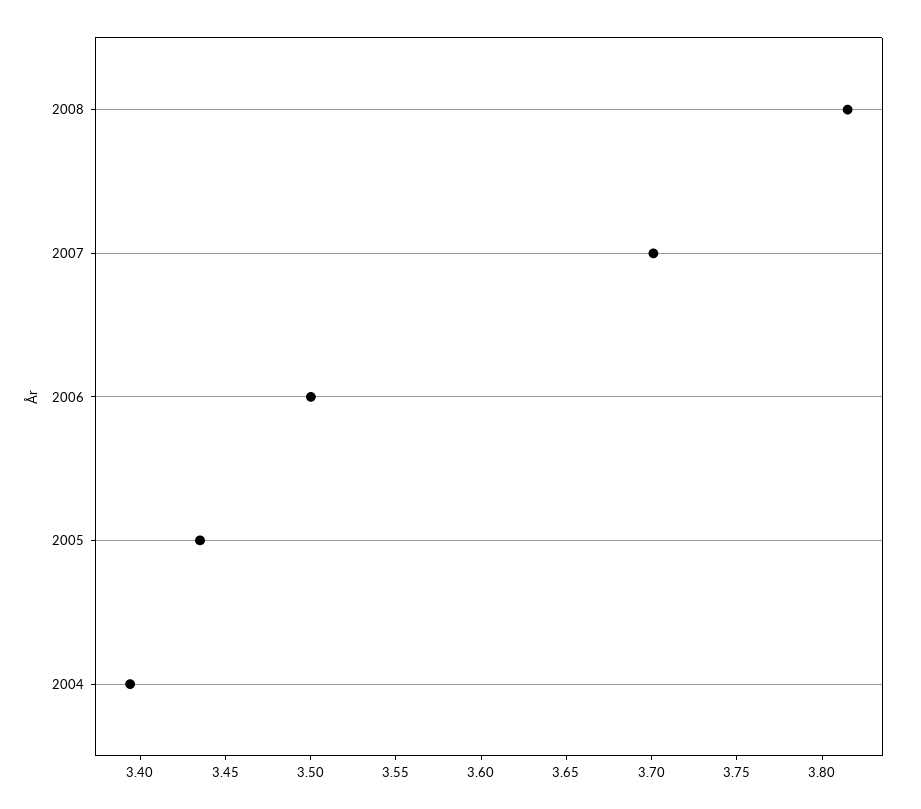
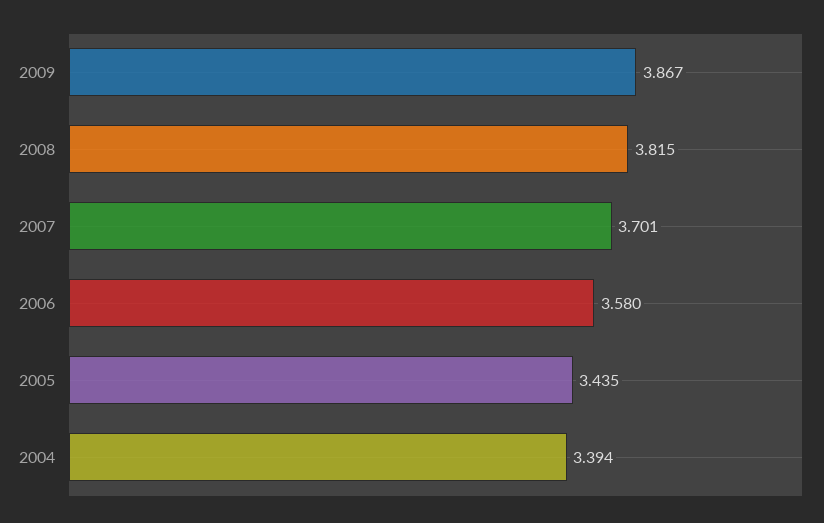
2006: 3.5 -> 3.58
2009: none -> 3.867

